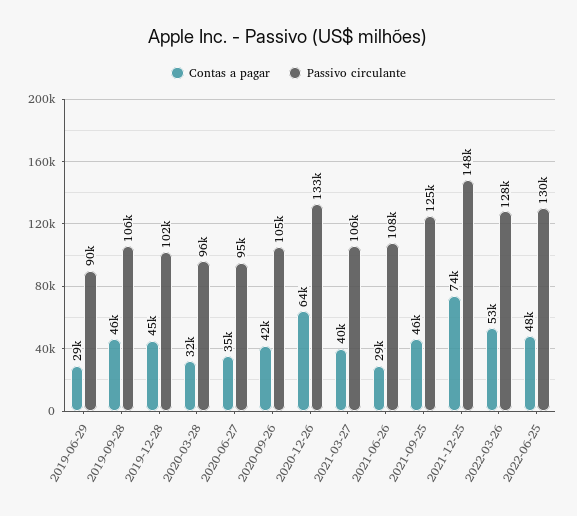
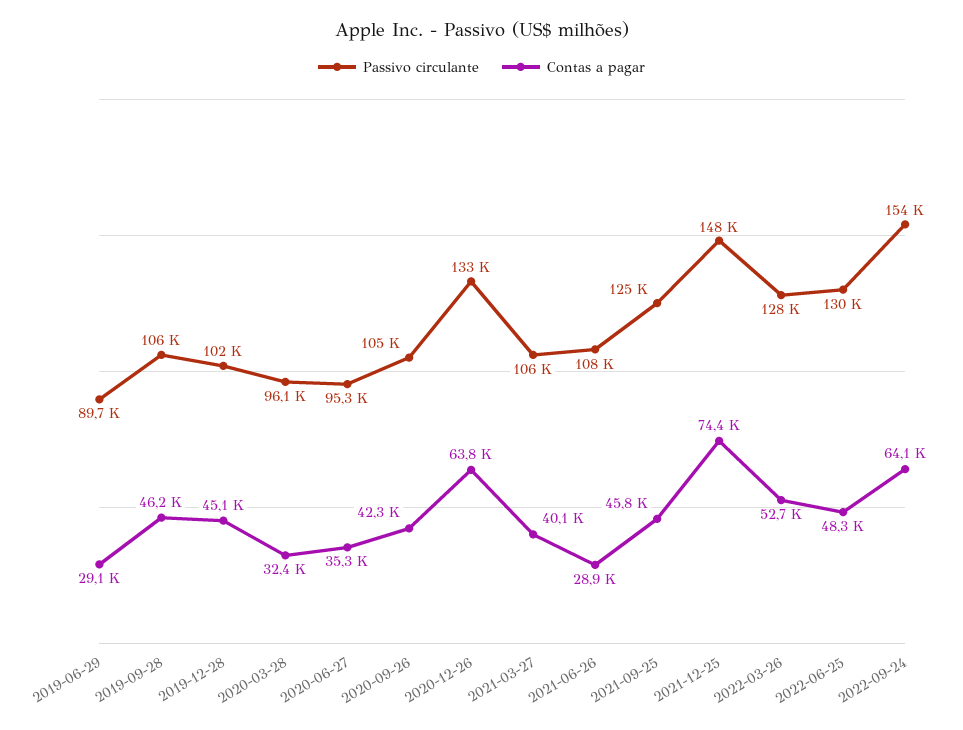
Passivo circulante, 2022-09-24: none -> 154000
Contas a pagar, 2022-09-24: none -> 64100

